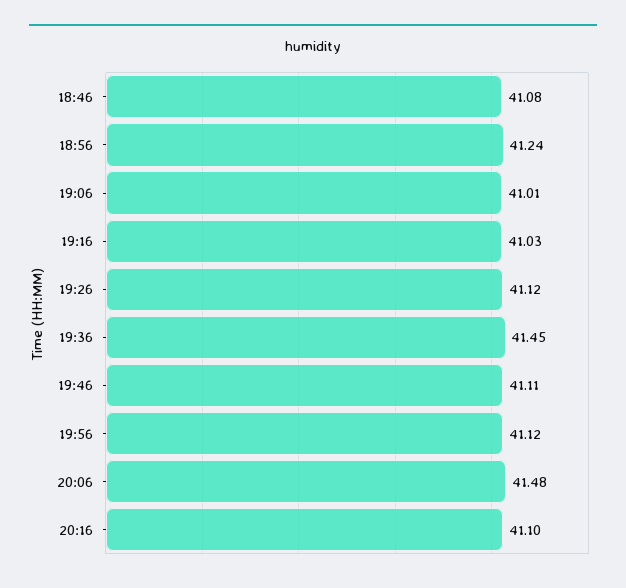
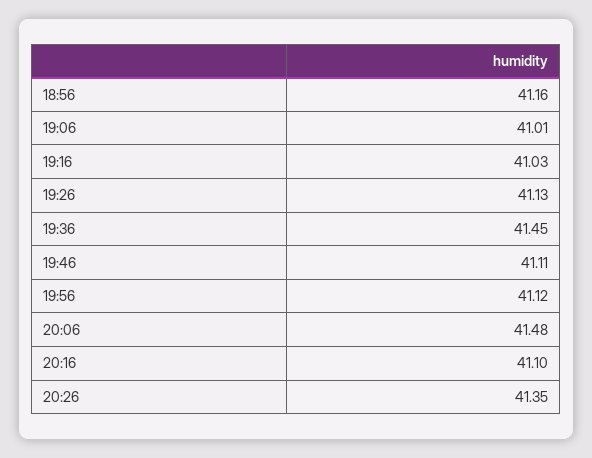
18:46: 41.08 -> none
18:56: 41.24 -> 41.16
19:26: 41.12 -> 41.13
20:26: none -> 41.35

